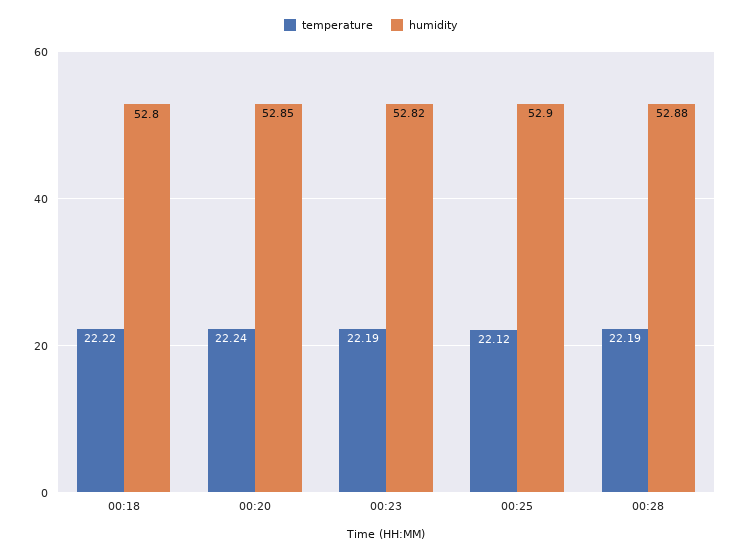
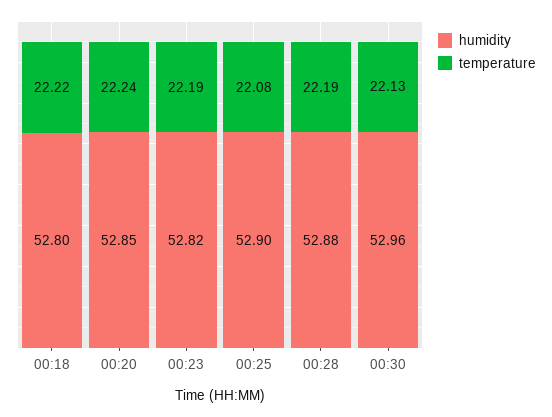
temperature, 00:25: 22.12 -> 22.08
humidity, 00:30: none -> 52.96
temperature, 00:30: none -> 22.13

